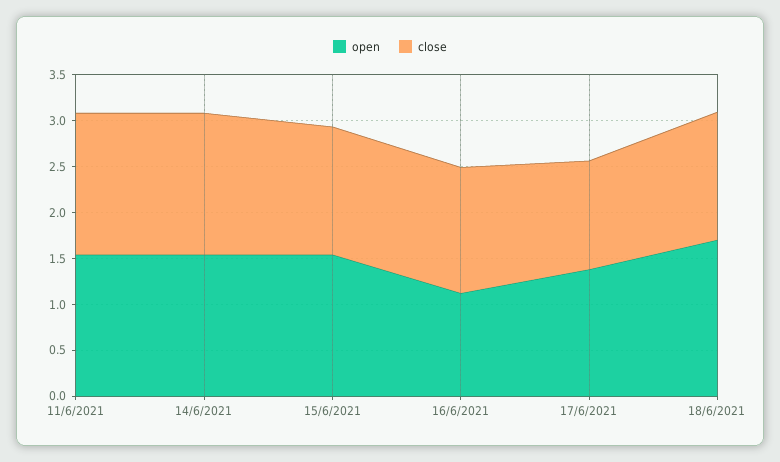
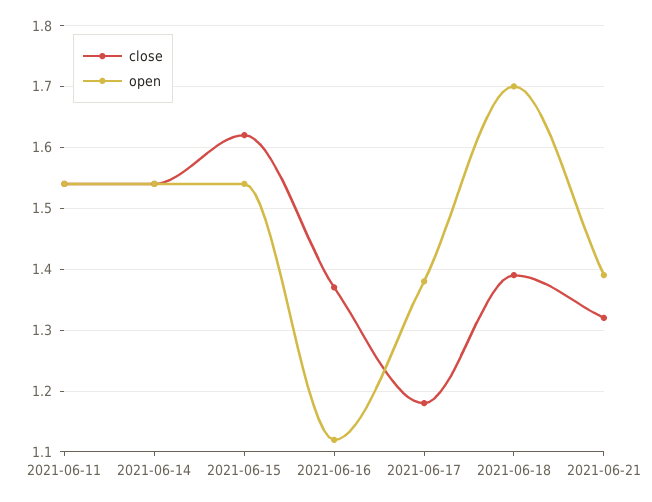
close, 15/6/2021: 1.4 -> 1.62
close, 2021-06-21: none -> 1.32
open, 2021-06-21: none -> 1.39

